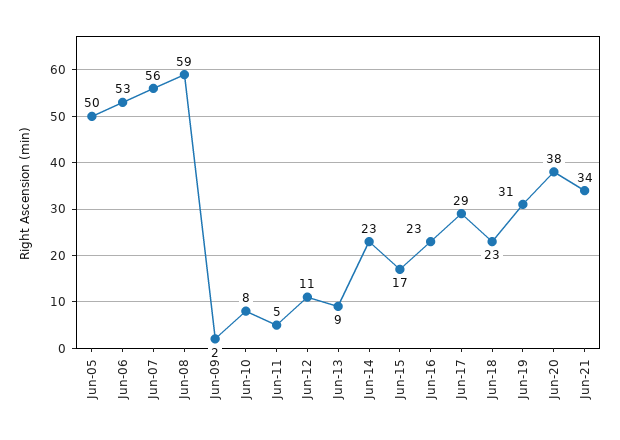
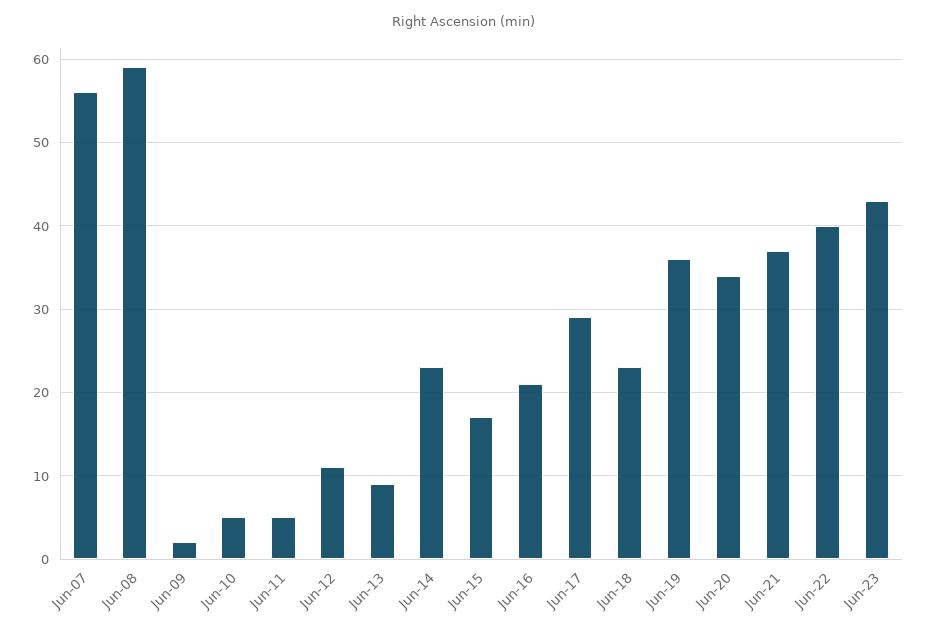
Jun-05: 50 -> none
Jun-06: 53 -> none
Jun-10: 8 -> 5
Jun-16: 23 -> 21
Jun-19: 31 -> 36
Jun-20: 38 -> 34
Jun-21: 34 -> 37
Jun-22: none -> 40
Jun-23: none -> 43

